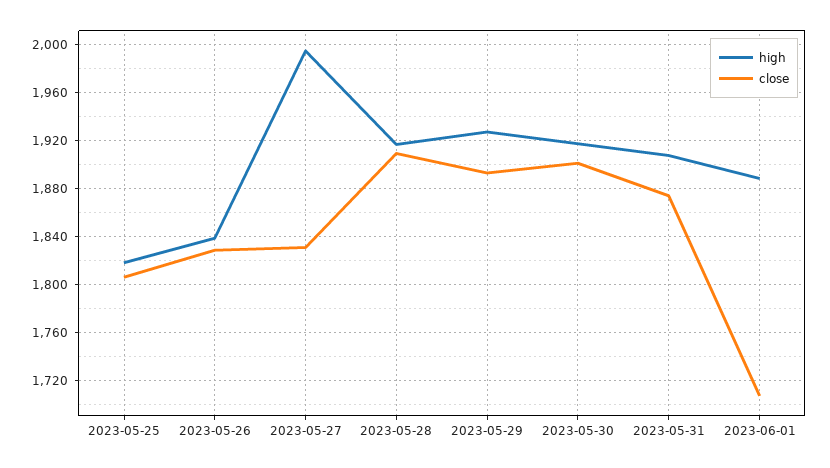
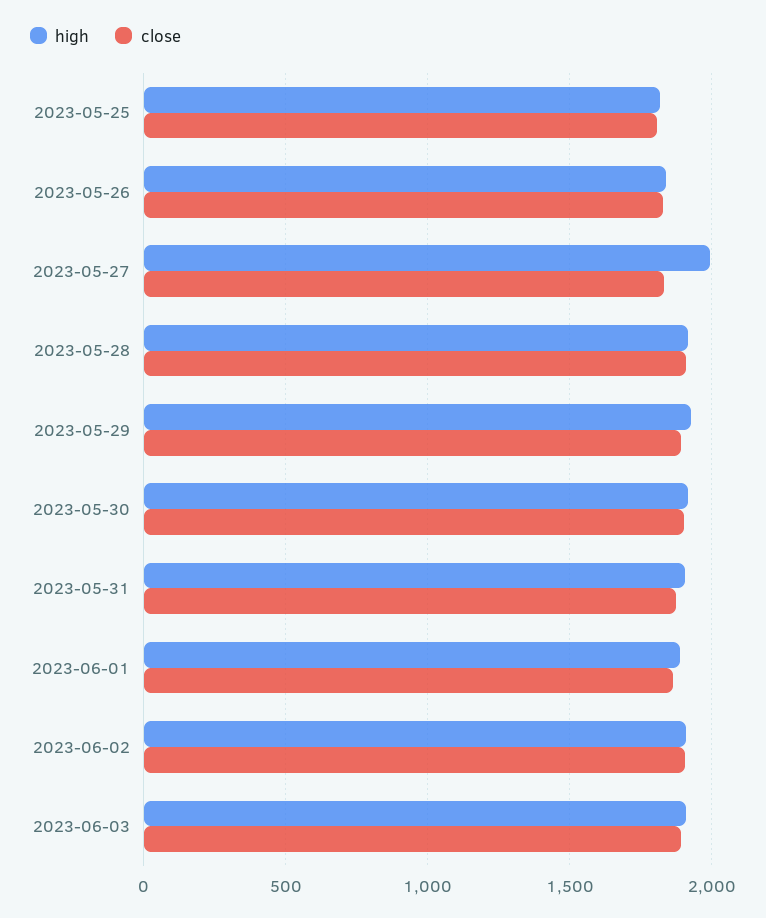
close, 2023-06-01: 1710 -> 1850
high, 2023-06-02: none -> 1900
close, 2023-06-02: none -> 1900
high, 2023-06-03: none -> 1900
close, 2023-06-03: none -> 1900

